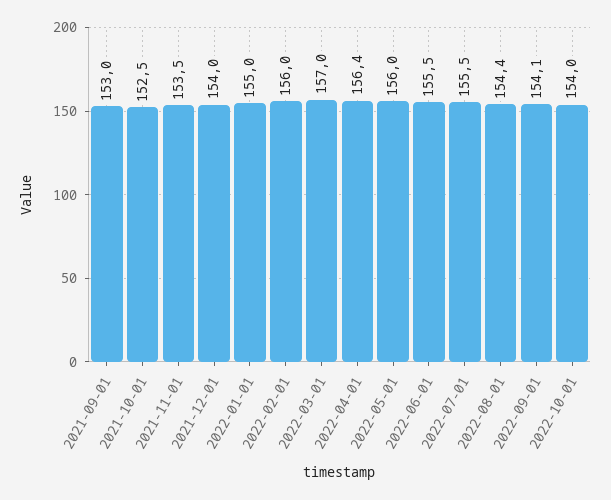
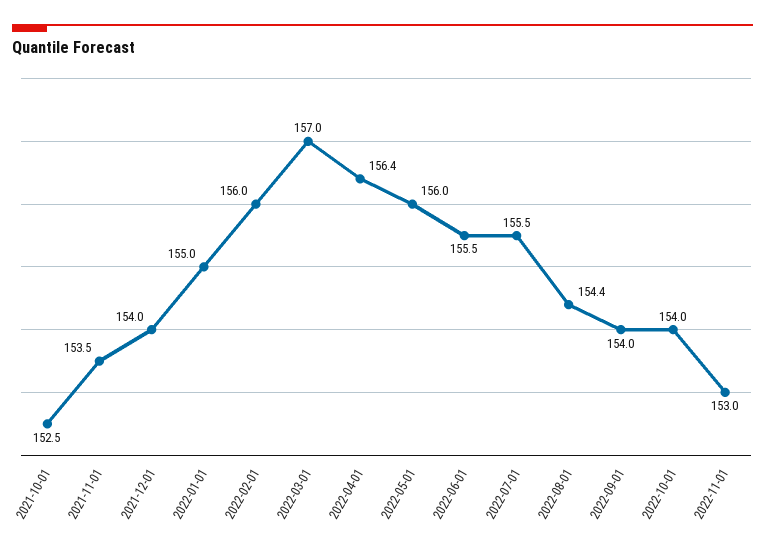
2021-09-01: 153 -> none
2022-09-01: 154.1 -> 154
2022-11-01: none -> 153

